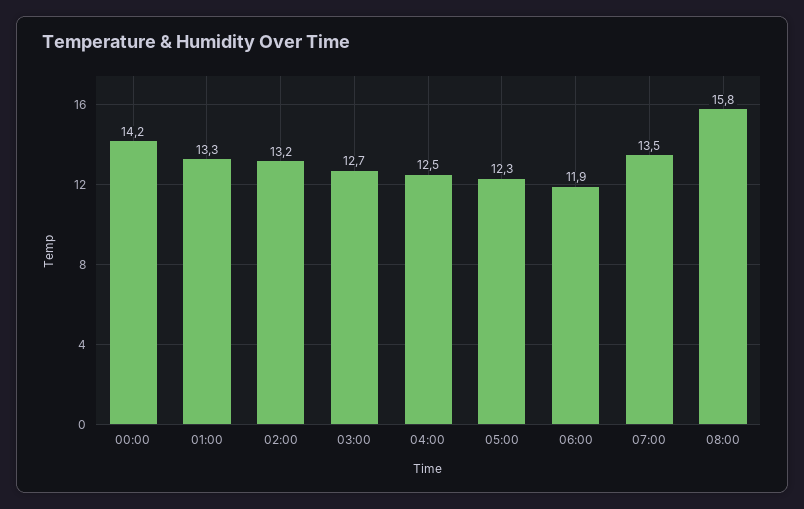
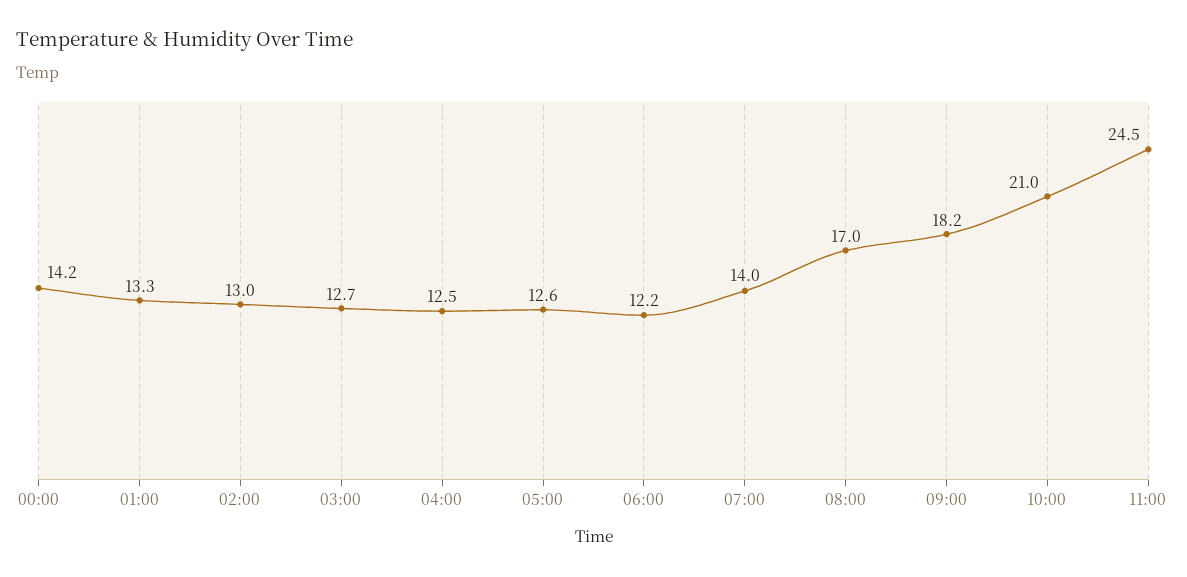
02:00: 13.2 -> 13
05:00: 12.3 -> 12.6
06:00: 11.9 -> 12.2
07:00: 13.5 -> 14
08:00: 15.8 -> 17
09:00: none -> 18.2
10:00: none -> 21
11:00: none -> 24.5

